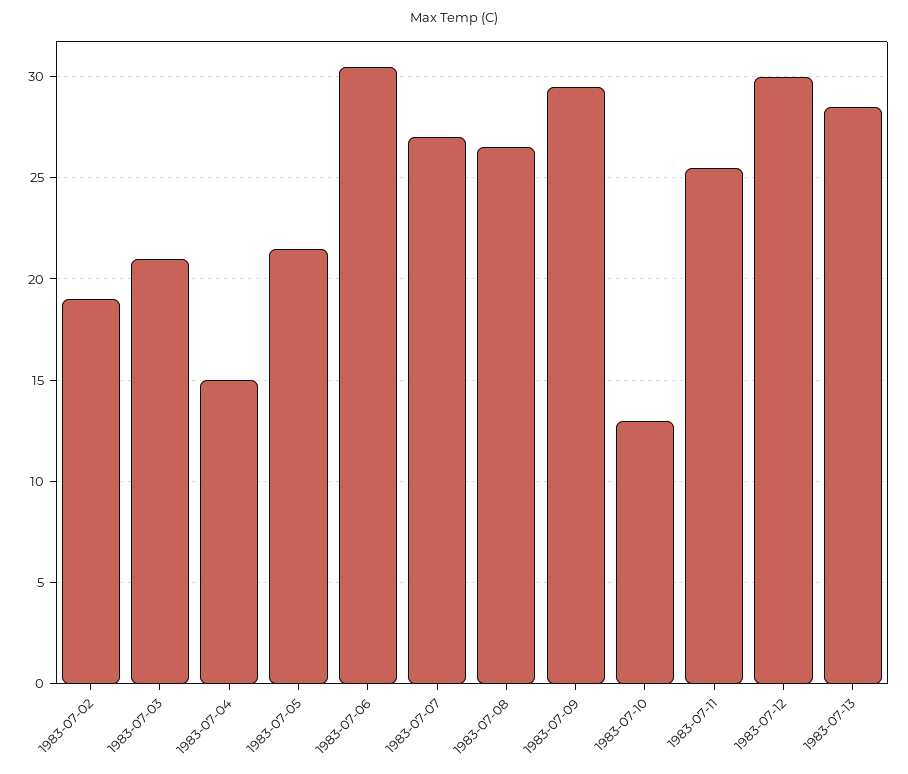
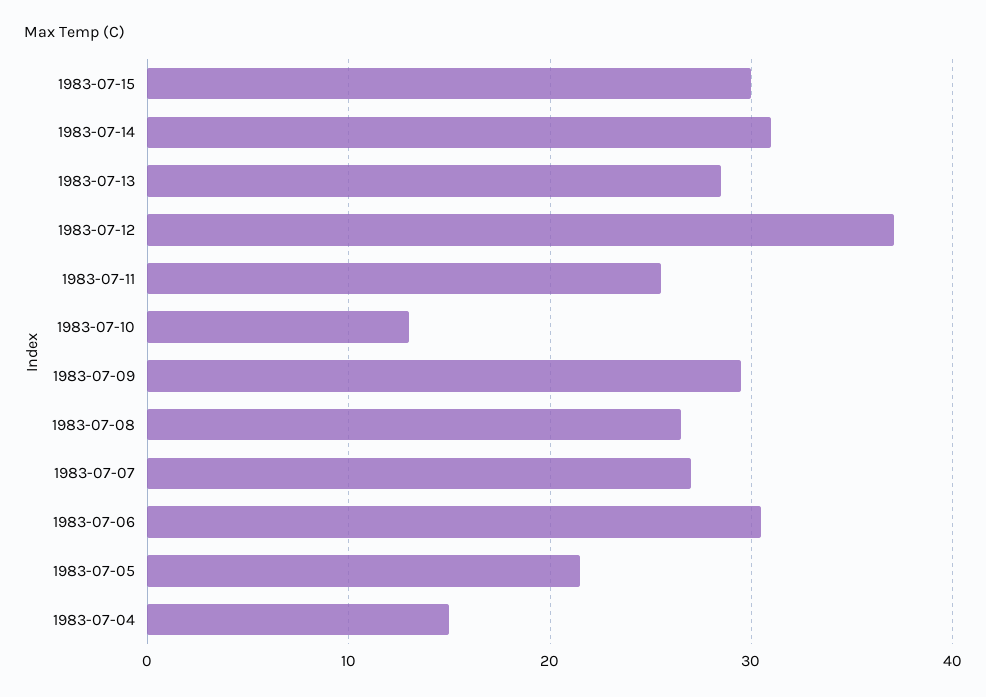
1983-07-02: 19 -> none
1983-07-03: 21 -> none
1983-07-12: 30 -> 37
1983-07-15: none -> 30
1983-07-14: none -> 31

